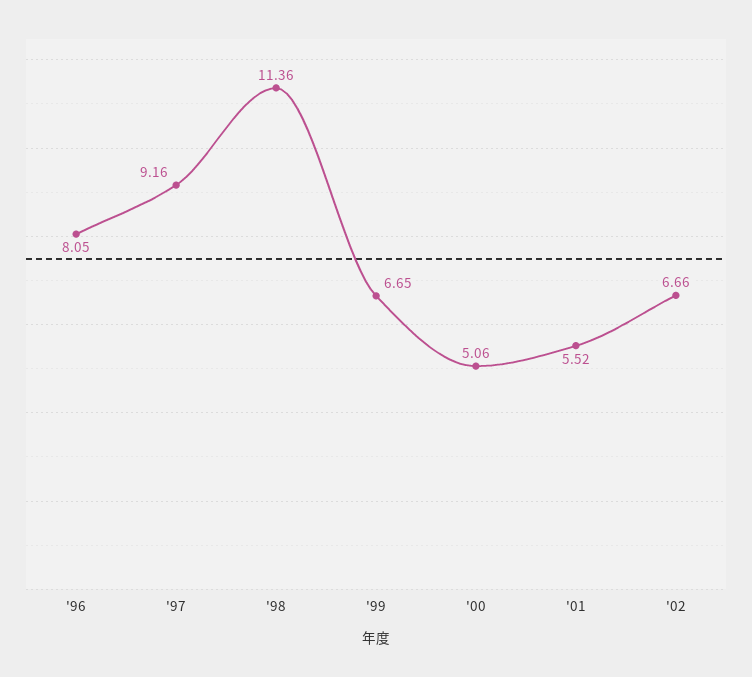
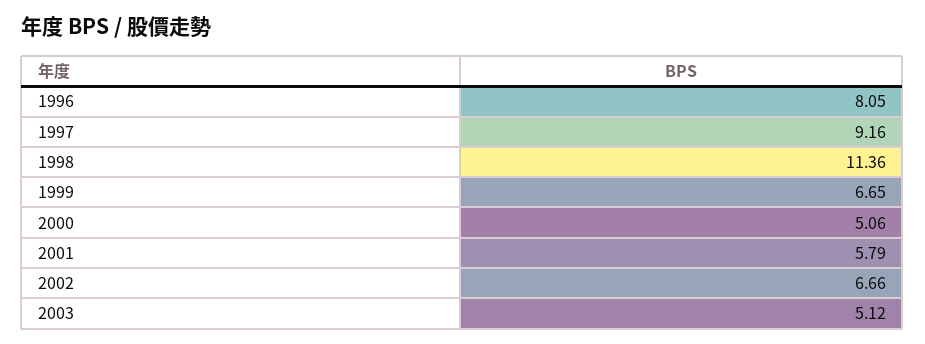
'01: 5.52 -> 5.79
2003: none -> 5.12

